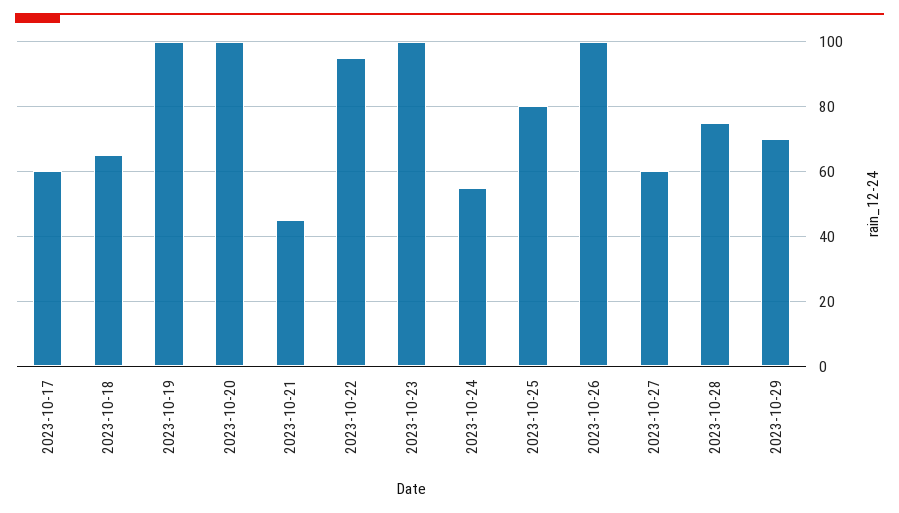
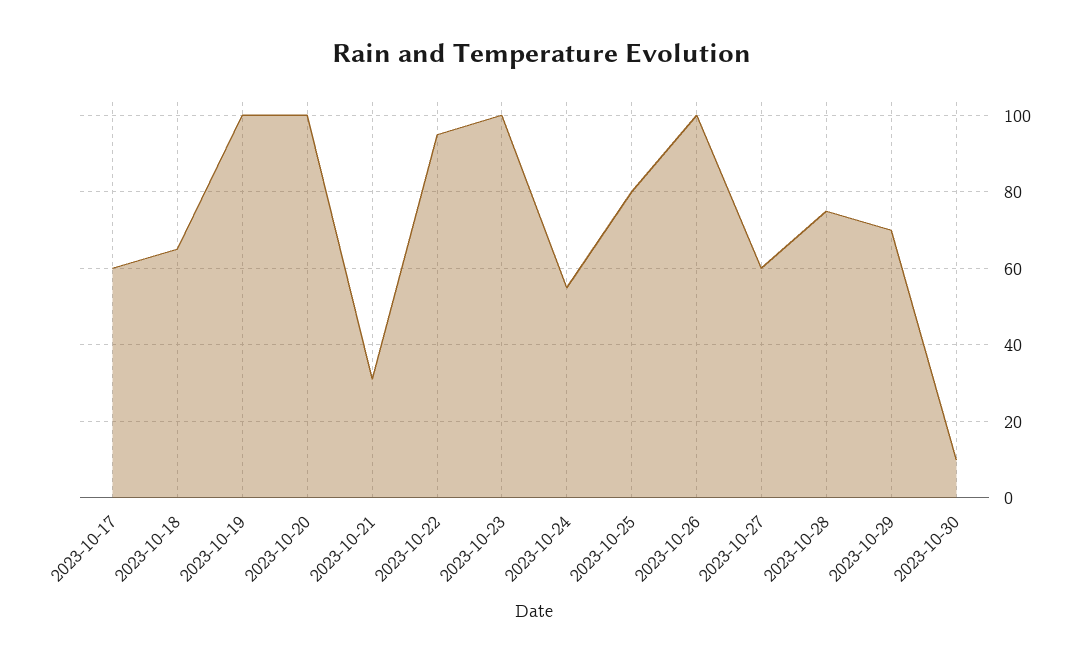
2023-10-21: 45 -> 30
2023-10-30: none -> 10

